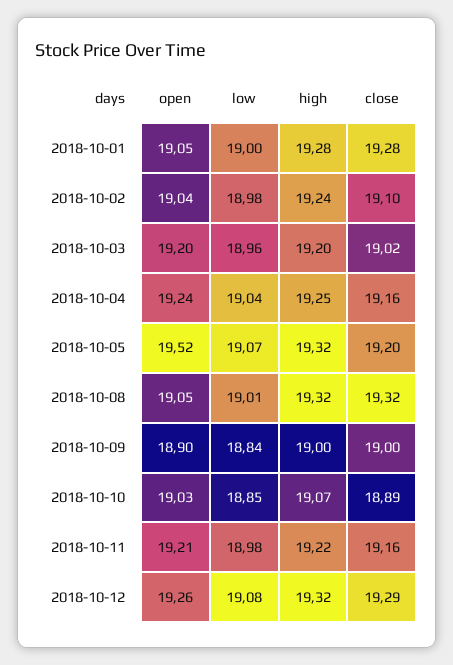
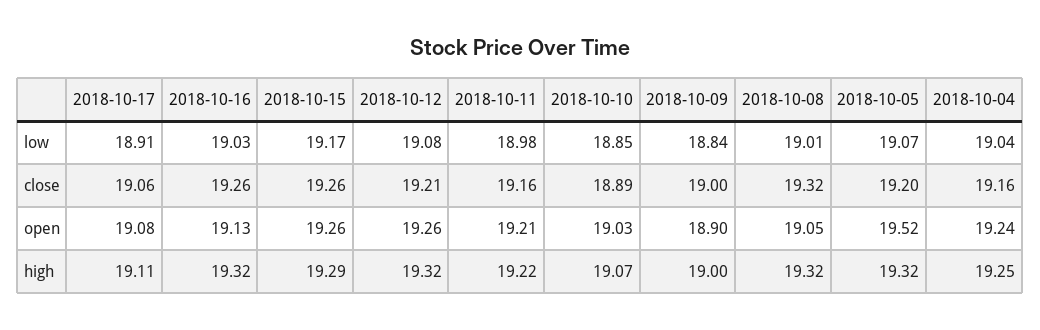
open, 2018-10-01: 19.05 -> none
low, 2018-10-01: 19 -> none
high, 2018-10-01: 19.28 -> none
close, 2018-10-01: 19.28 -> none
open, 2018-10-02: 19.04 -> none
low, 2018-10-02: 18.98 -> none
high, 2018-10-02: 19.24 -> none
close, 2018-10-02: 19.1 -> none
open, 2018-10-03: 19.2 -> none
low, 2018-10-03: 18.96 -> none
high, 2018-10-03: 19.2 -> none
close, 2018-10-03: 19.02 -> none
close, 2018-10-12: 19.29 -> 19.21
low, 2018-10-17: none -> 18.91
low, 2018-10-16: none -> 19.03
low, 2018-10-15: none -> 19.17
close, 2018-10-17: none -> 19.06
close, 2018-10-16: none -> 19.26
close, 2018-10-15: none -> 19.26
open, 2018-10-17: none -> 19.08
open, 2018-10-16: none -> 19.13
open, 2018-10-15: none -> 19.26
high, 2018-10-17: none -> 19.11
high, 2018-10-16: none -> 19.32
high, 2018-10-15: none -> 19.29

